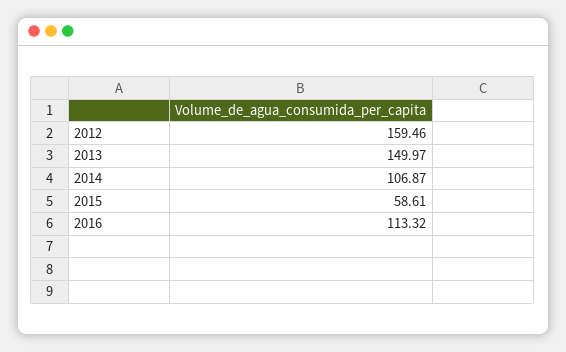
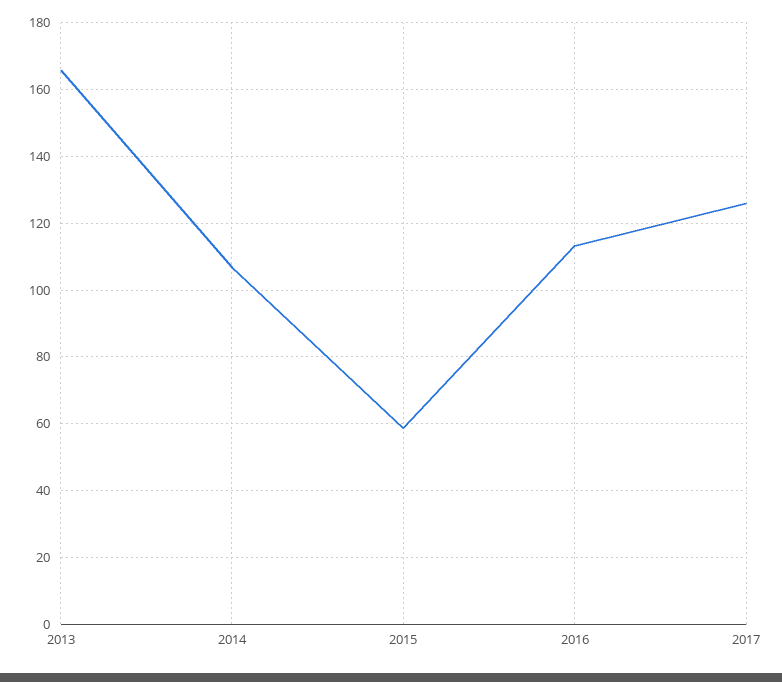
2012: 159.46 -> none
2013: 149.97 -> 166
2017: none -> 126

